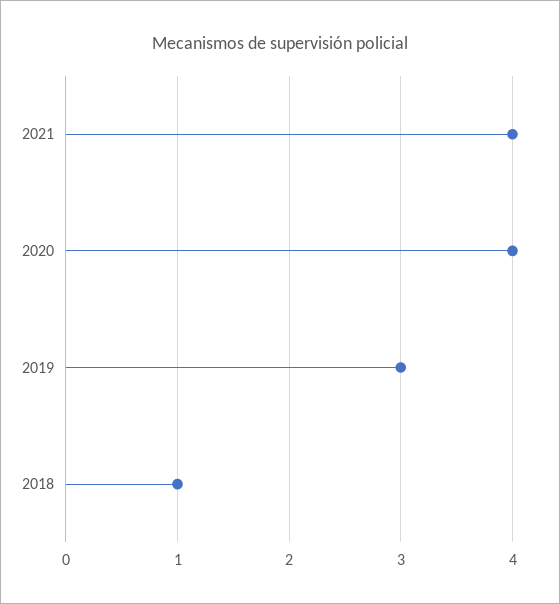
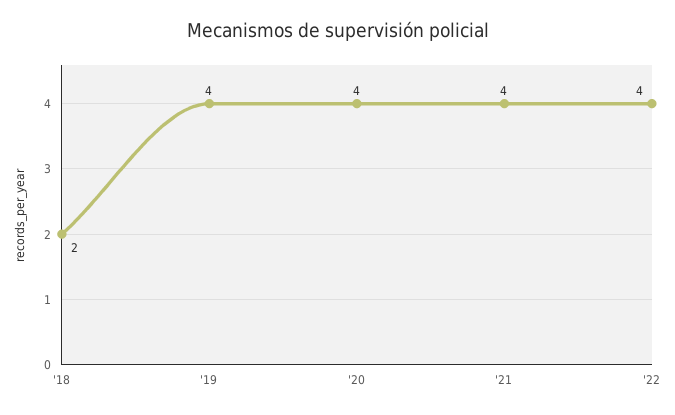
2019: 3 -> 4
2018: 1 -> 2
'22: none -> 4

